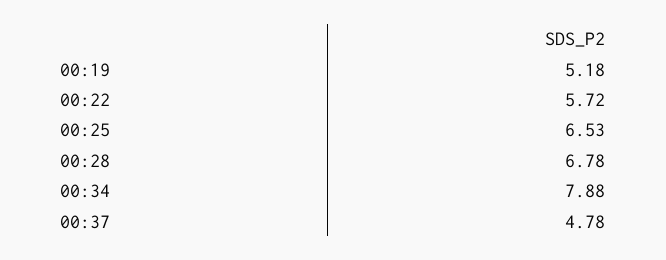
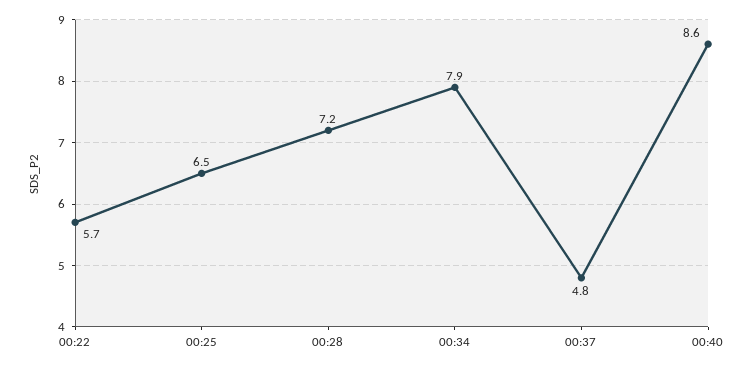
00:19: 5.18 -> none
00:28: 6.78 -> 7.2
00:40: none -> 8.6

